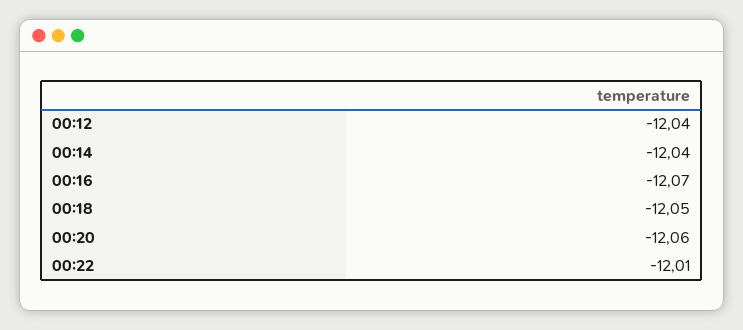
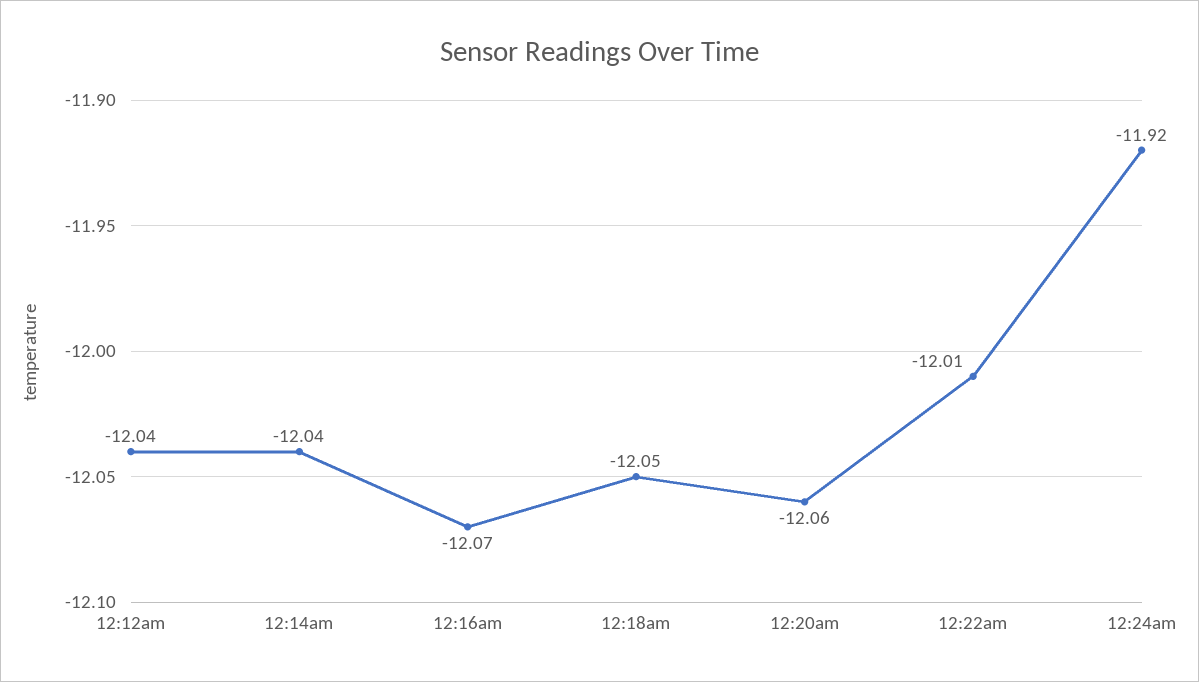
12:24am: none -> -11.92

